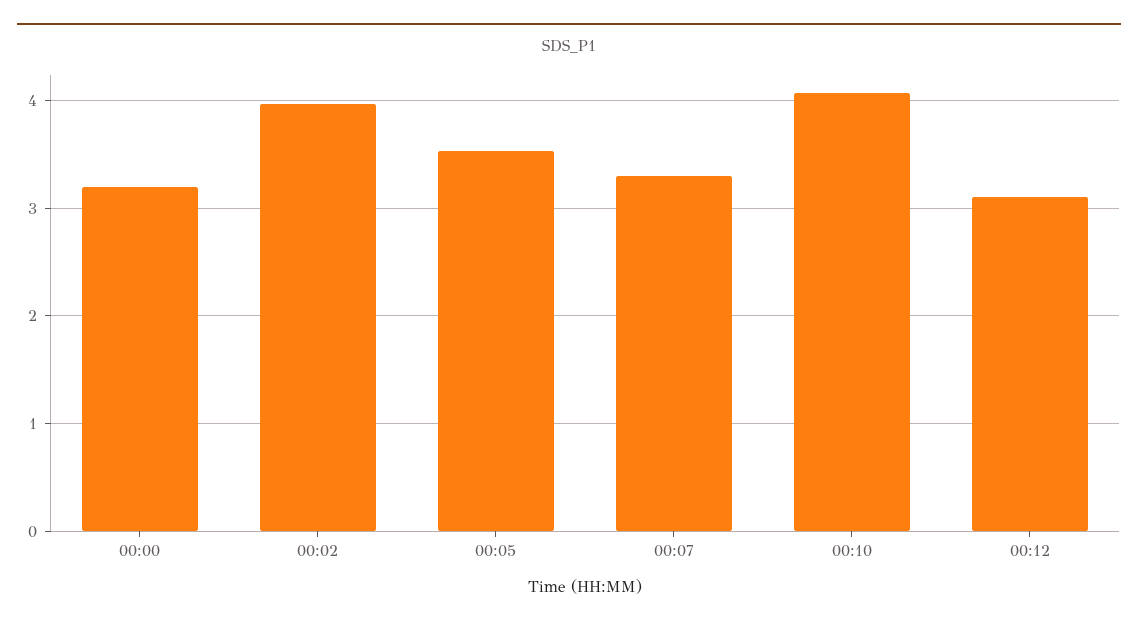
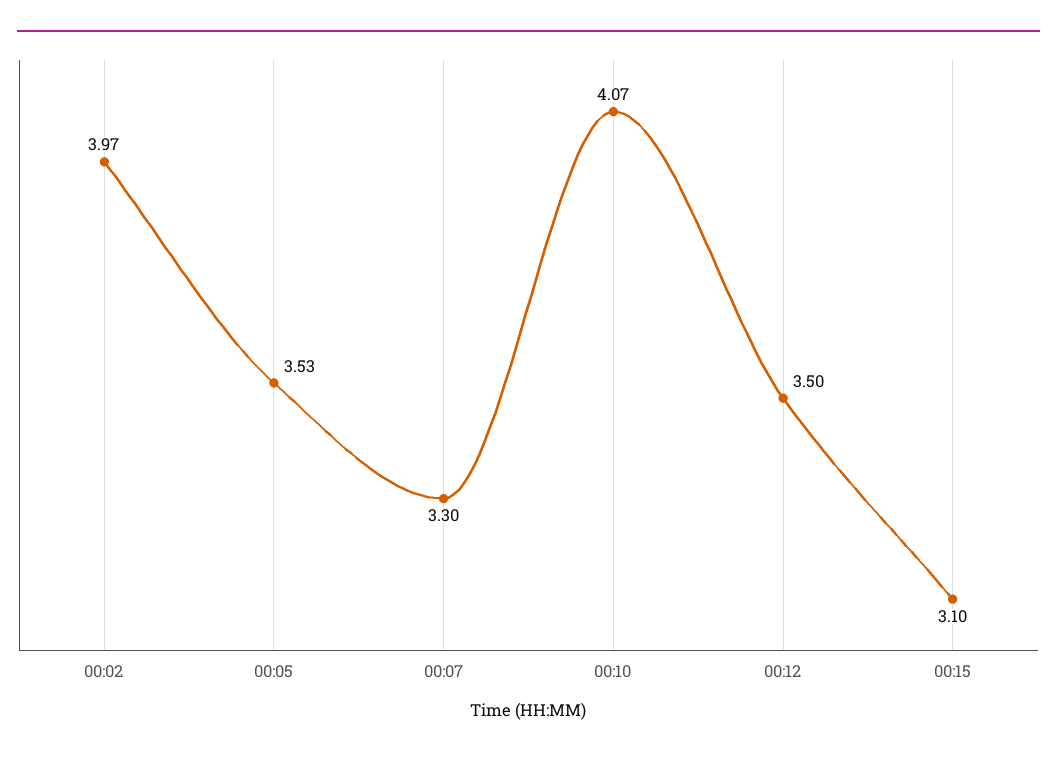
00:00: 3.2 -> none
00:12: 3.1 -> 3.5
00:15: none -> 3.1

